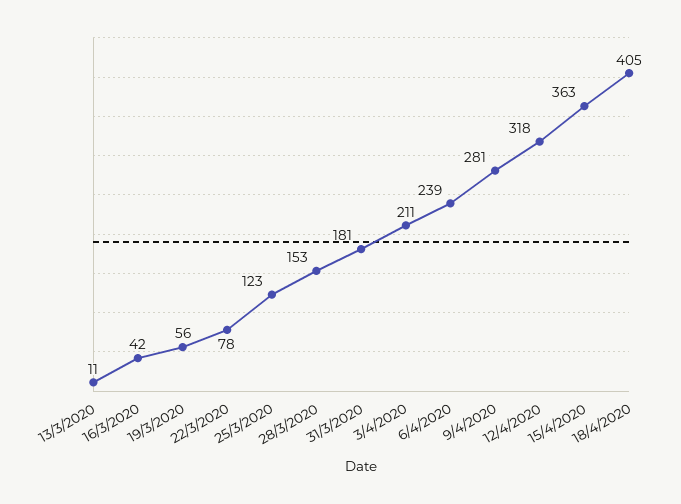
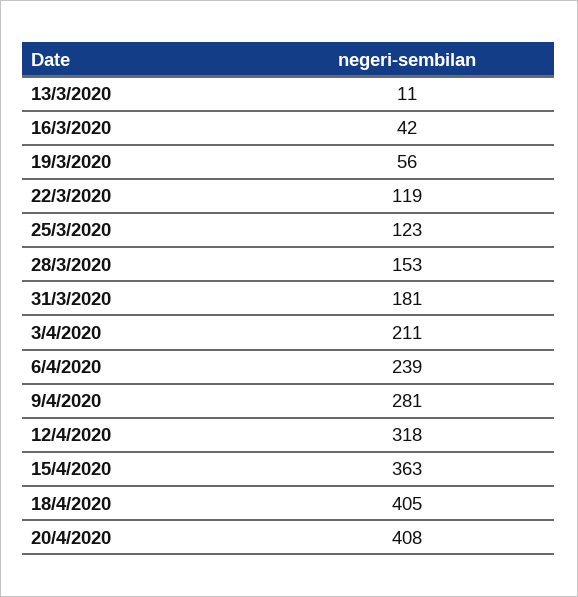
22/3/2020: 78 -> 119
20/4/2020: none -> 408

